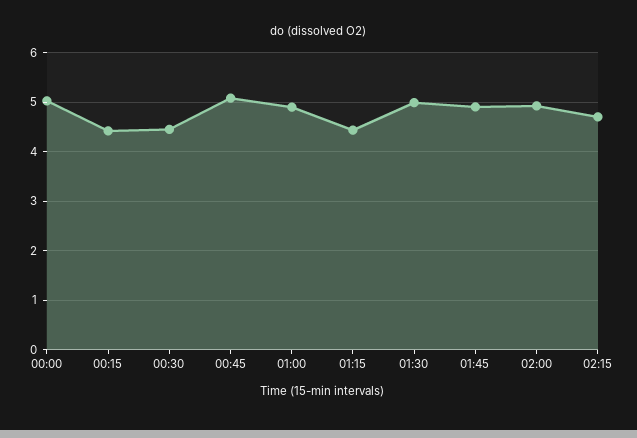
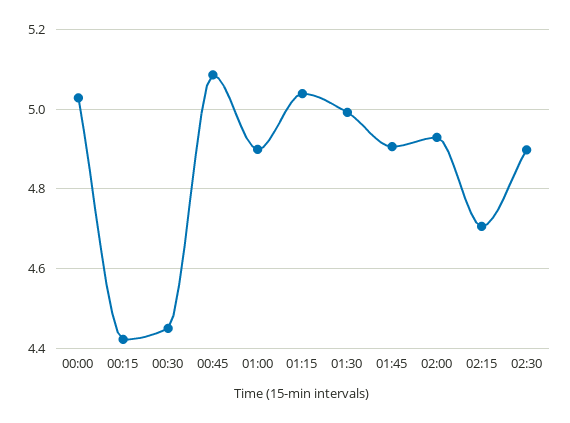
01:15: 4.4 -> 5.04
02:30: none -> 4.9

